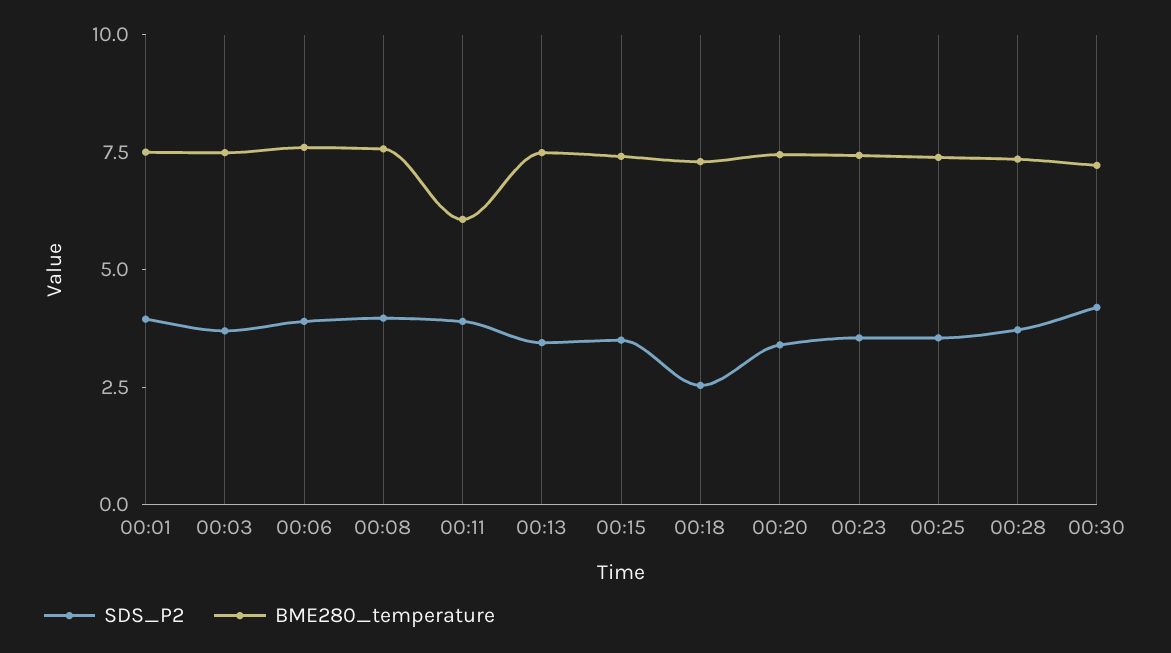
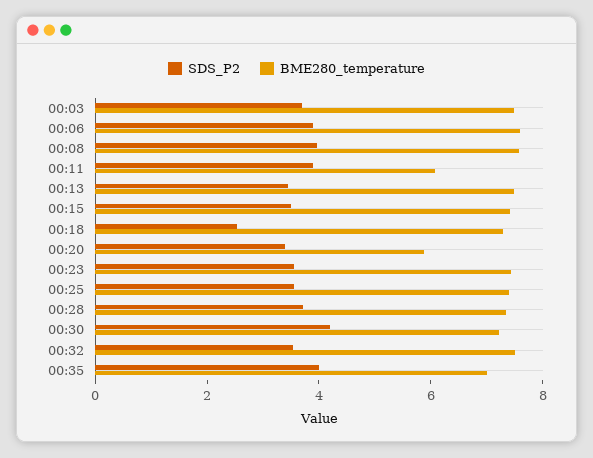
SDS_P2, 00:01: 4 -> none
BME280_temperature, 00:01: 7.5 -> none
BME280_temperature, 00:20: 7.5 -> 6
SDS_P2, 00:32: none -> 3.5
BME280_temperature, 00:32: none -> 7.5
SDS_P2, 00:35: none -> 4
BME280_temperature, 00:35: none -> 7

